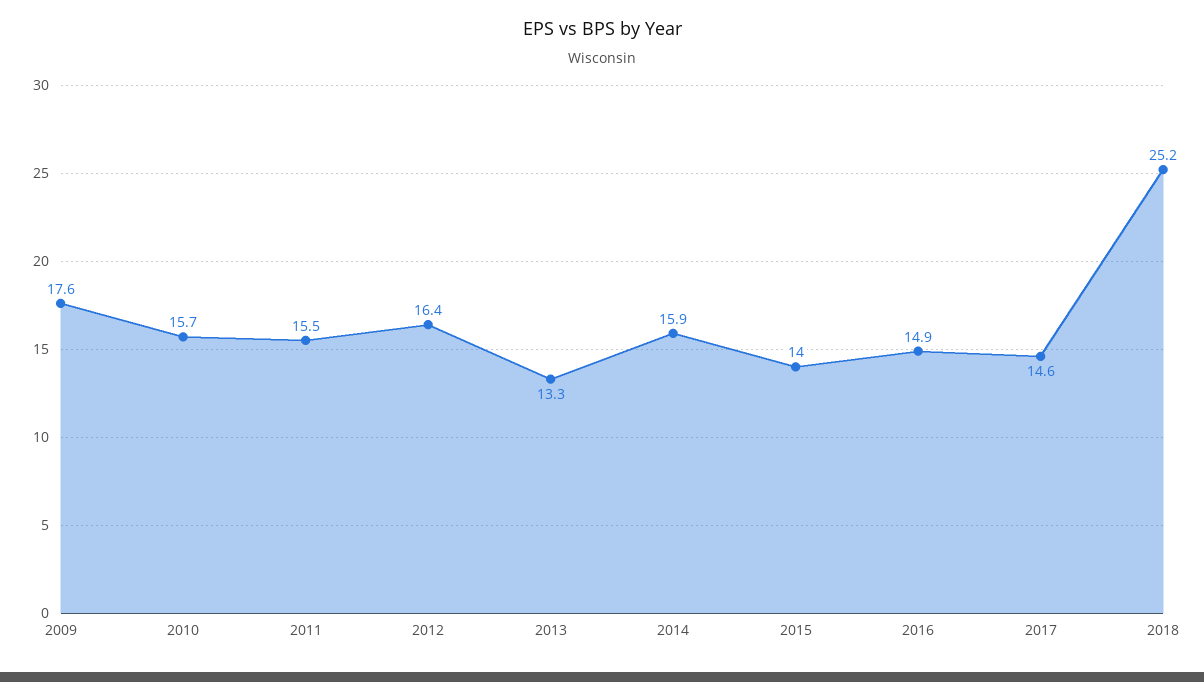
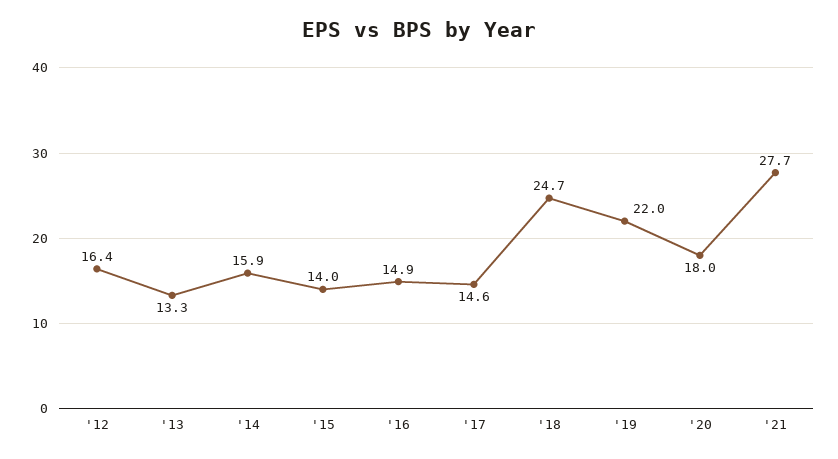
2009: 17.6 -> none
2010: 15.7 -> none
2011: 15.5 -> none
2018: 25.2 -> 24.7
'19: none -> 22
'20: none -> 18
'21: none -> 27.7

